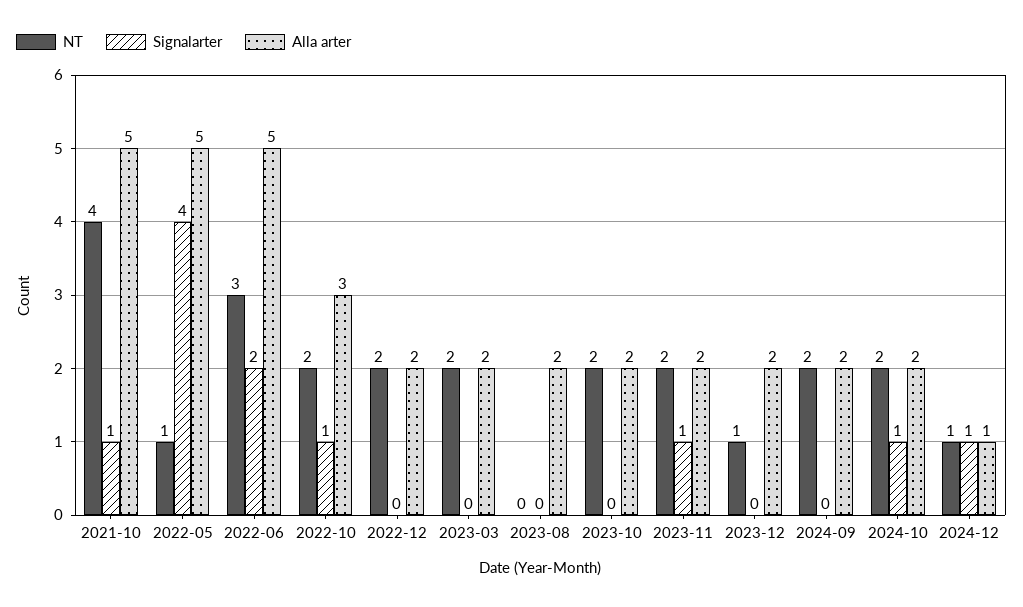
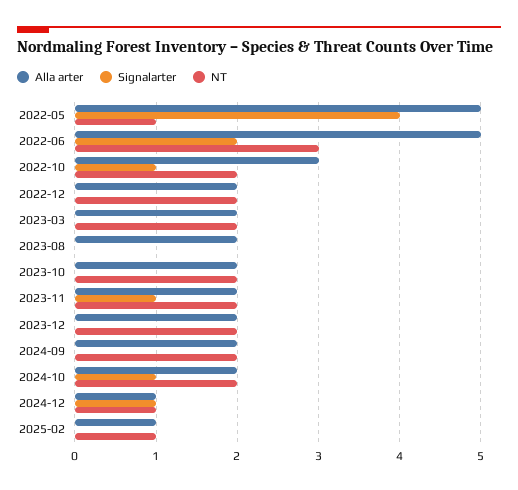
NT, 2021-10: 4 -> none
Signalarter, 2021-10: 1 -> none
Alla arter, 2021-10: 5 -> none
NT, 2023-12: 1 -> 2
Alla arter, 2025-02: none -> 1
Signalarter, 2025-02: none -> 0
NT, 2025-02: none -> 1

